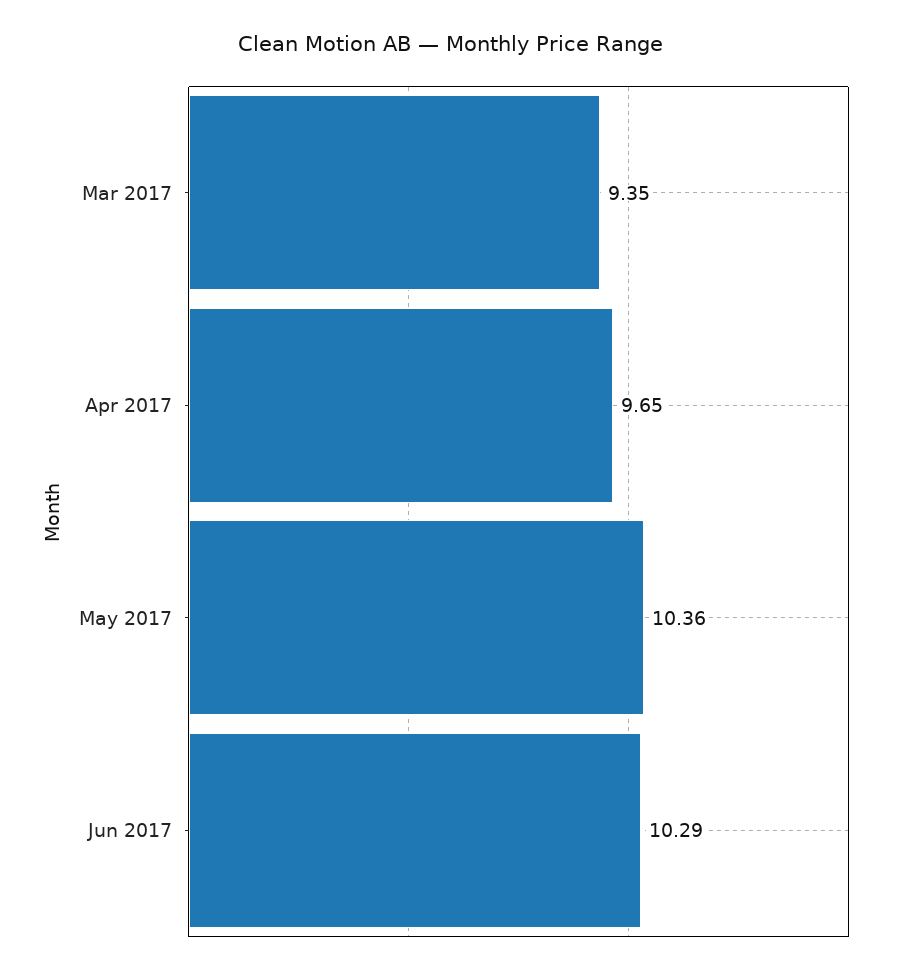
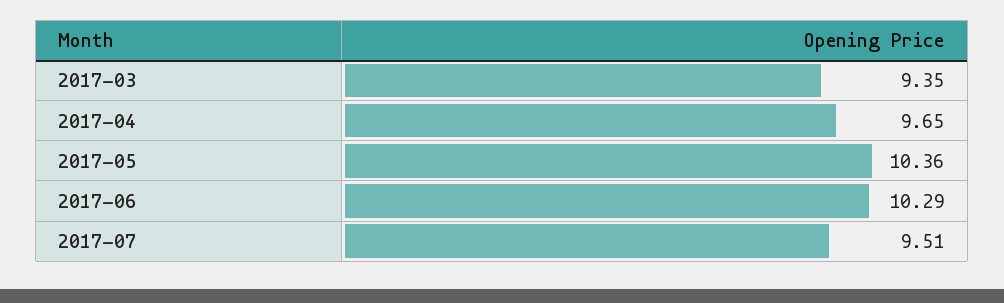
2017-07: none -> 9.51

